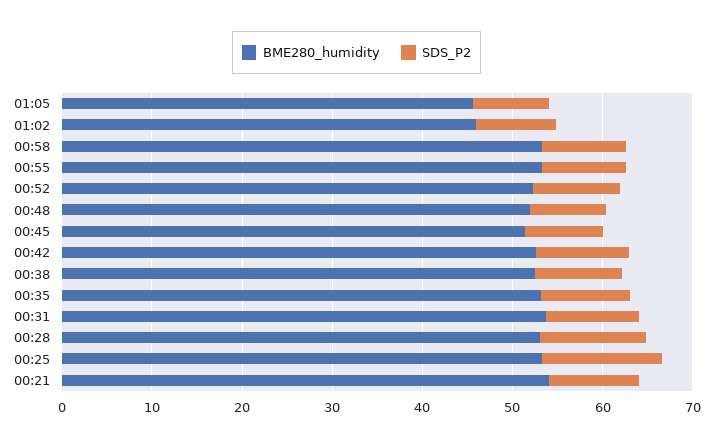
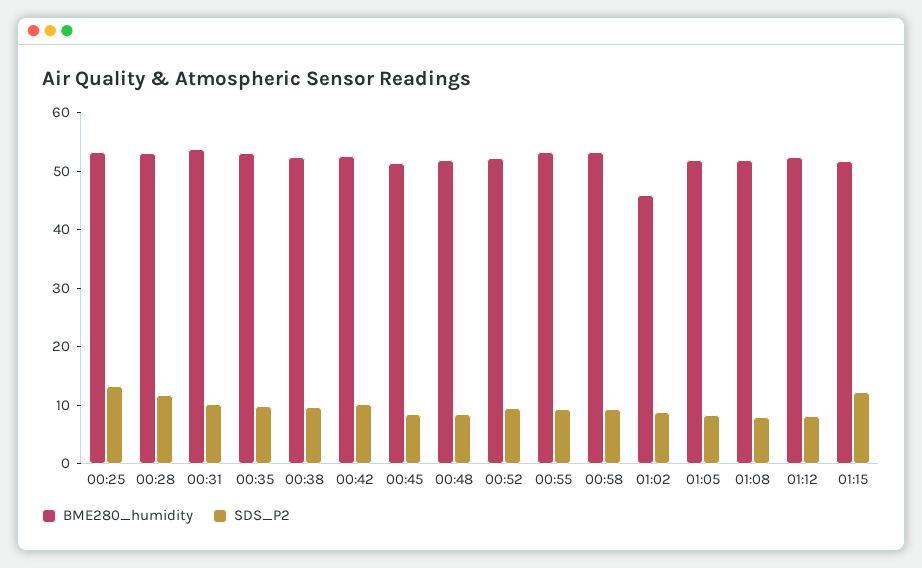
BME280_humidity, 01:05: 46 -> 52
BME280_humidity, 00:21: 54 -> none
SDS_P2, 00:21: 10 -> none
BME280_humidity, 01:08: none -> 52
SDS_P2, 01:08: none -> 8
BME280_humidity, 01:12: none -> 52
SDS_P2, 01:12: none -> 8
BME280_humidity, 01:15: none -> 52
SDS_P2, 01:15: none -> 12

